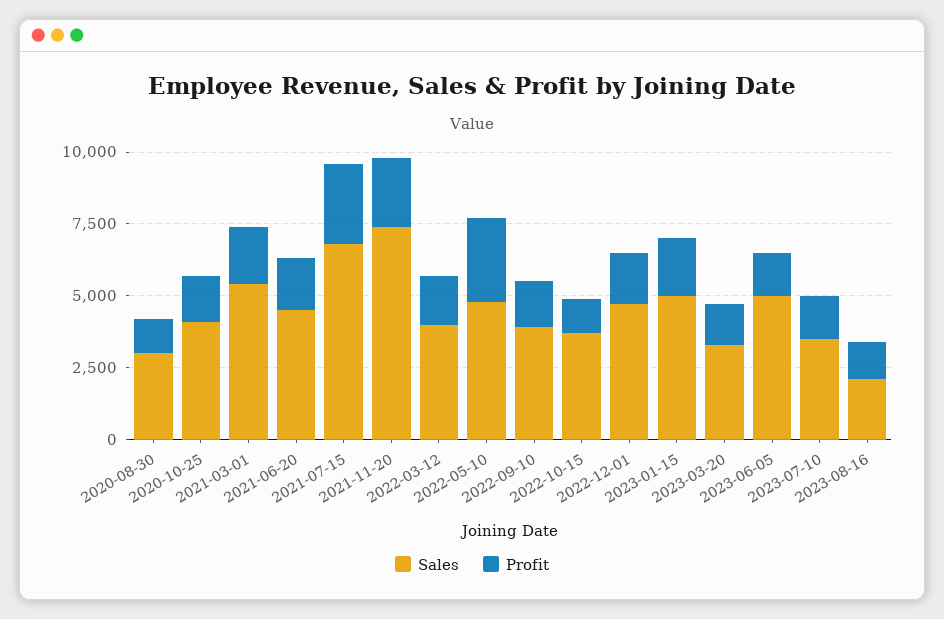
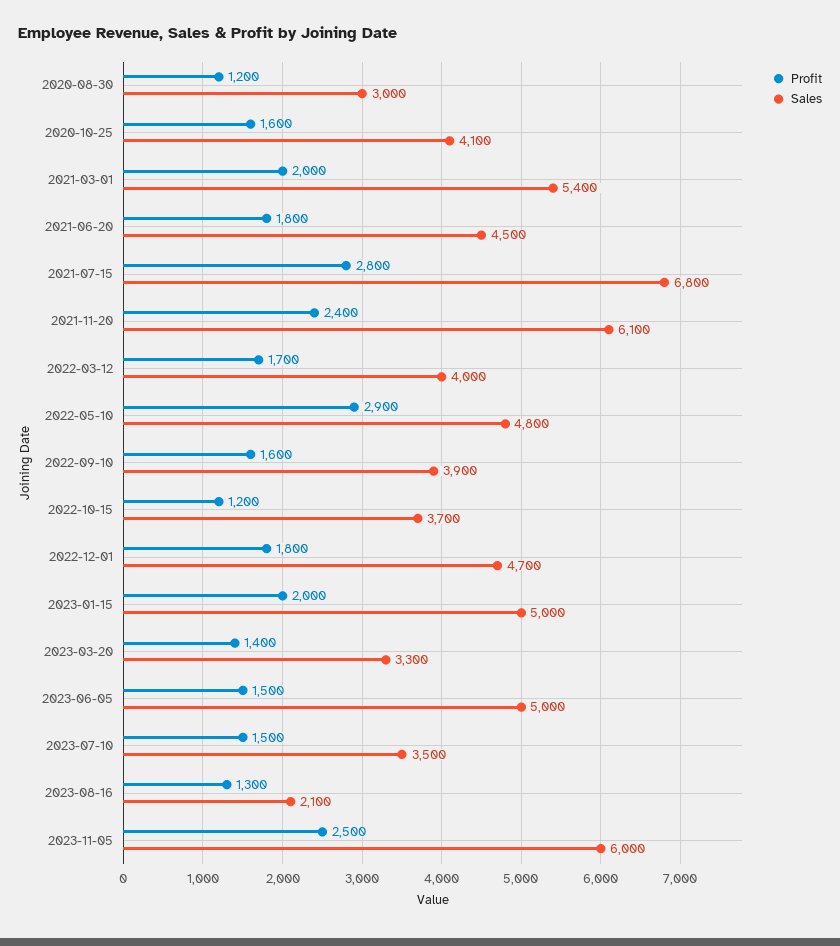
Sales, 2021-11-20: 7500 -> 6100
Profit, 2023-11-05: none -> 2500
Sales, 2023-11-05: none -> 6000

